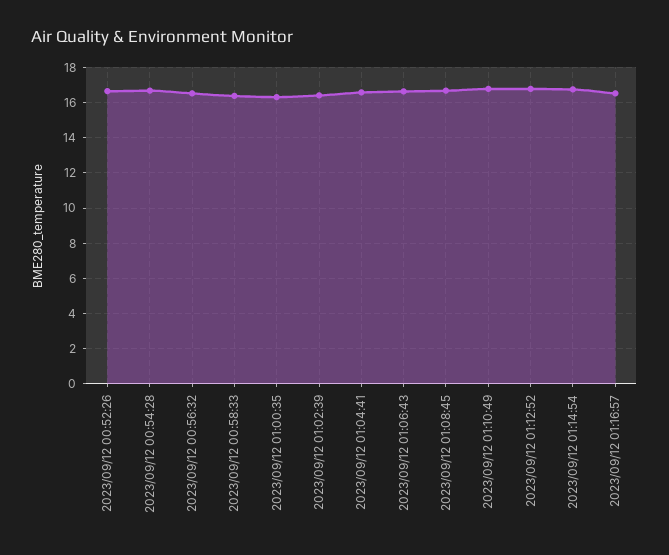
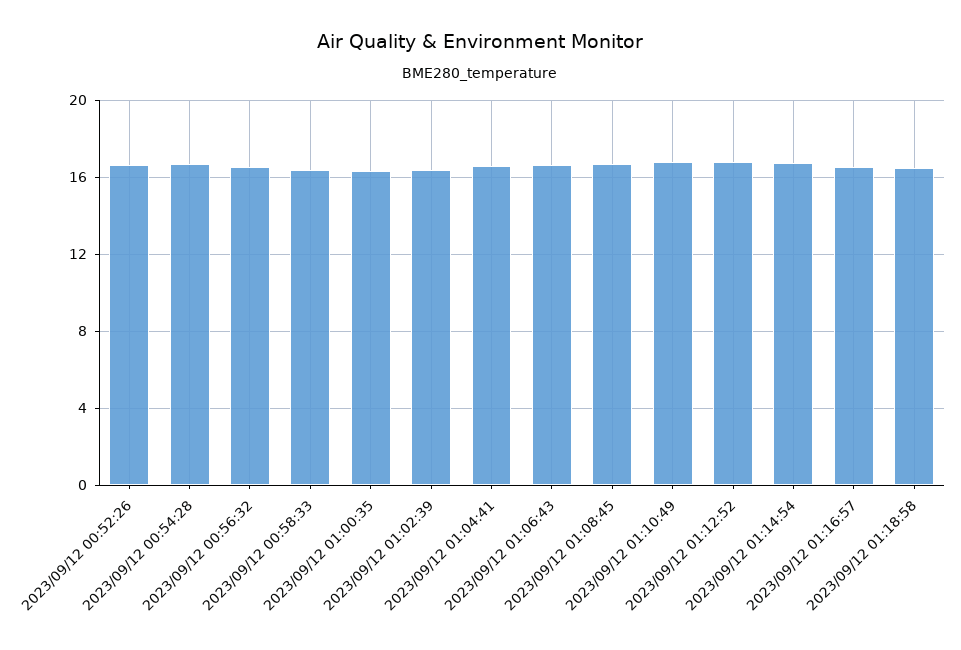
2023/09/12 01:18:58: none -> 16.5

